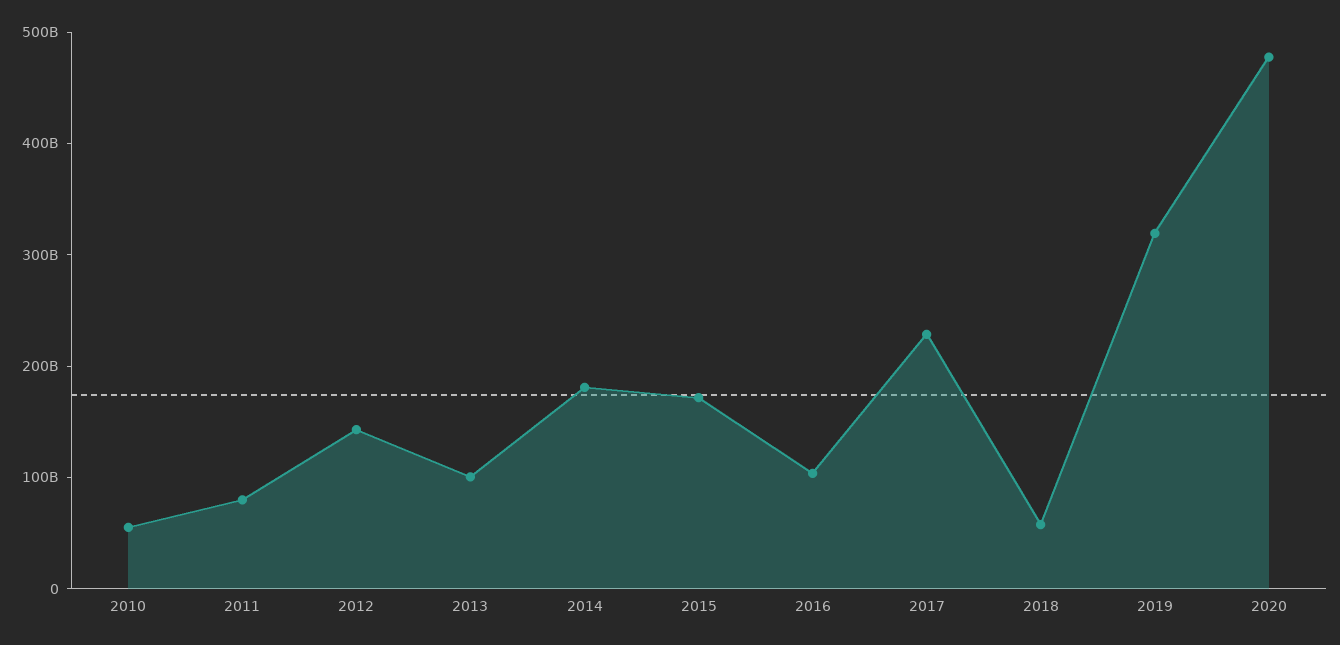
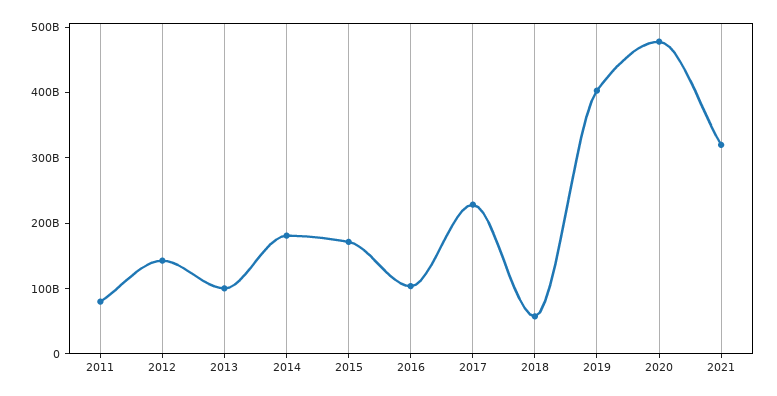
2010: 60000000000 -> none
2019: 320000000000 -> 400000000000
2021: none -> 320000000000

